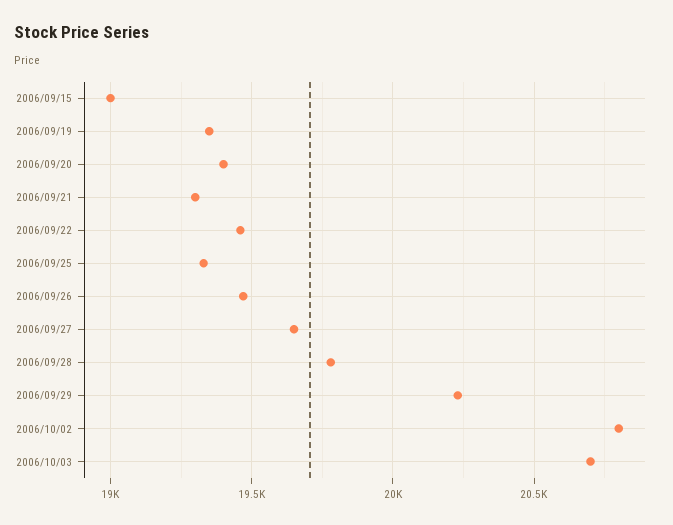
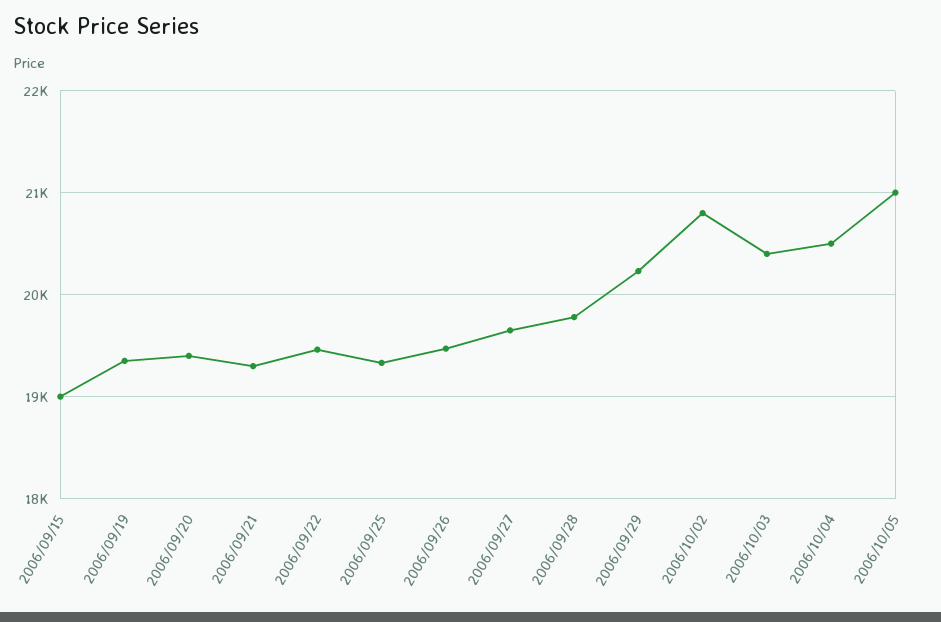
2006/10/03: 20700 -> 20400
2006/10/04: none -> 20500
2006/10/05: none -> 21000

